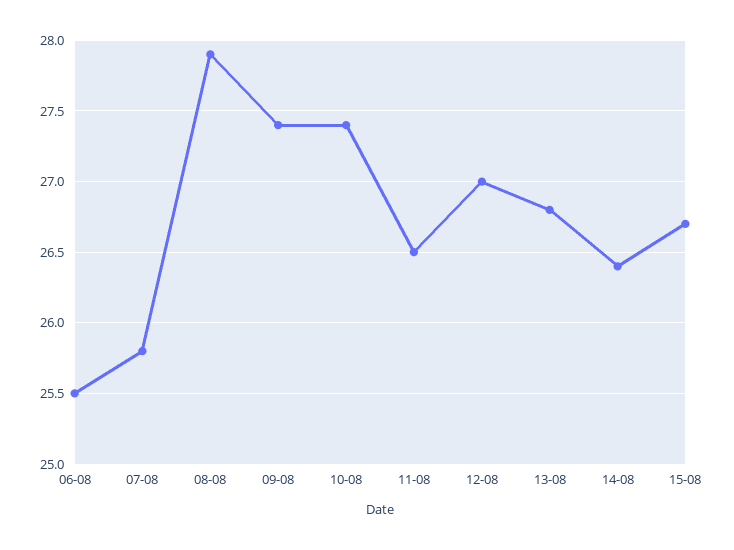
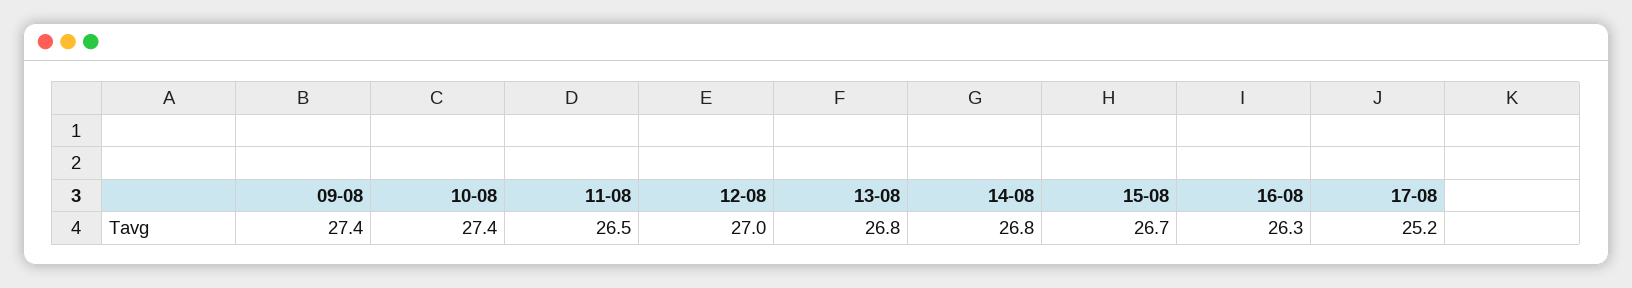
06-08: 25.5 -> none
07-08: 25.8 -> none
08-08: 27.9 -> none
14-08: 26.4 -> 26.8
16-08: none -> 26.3
17-08: none -> 25.2

